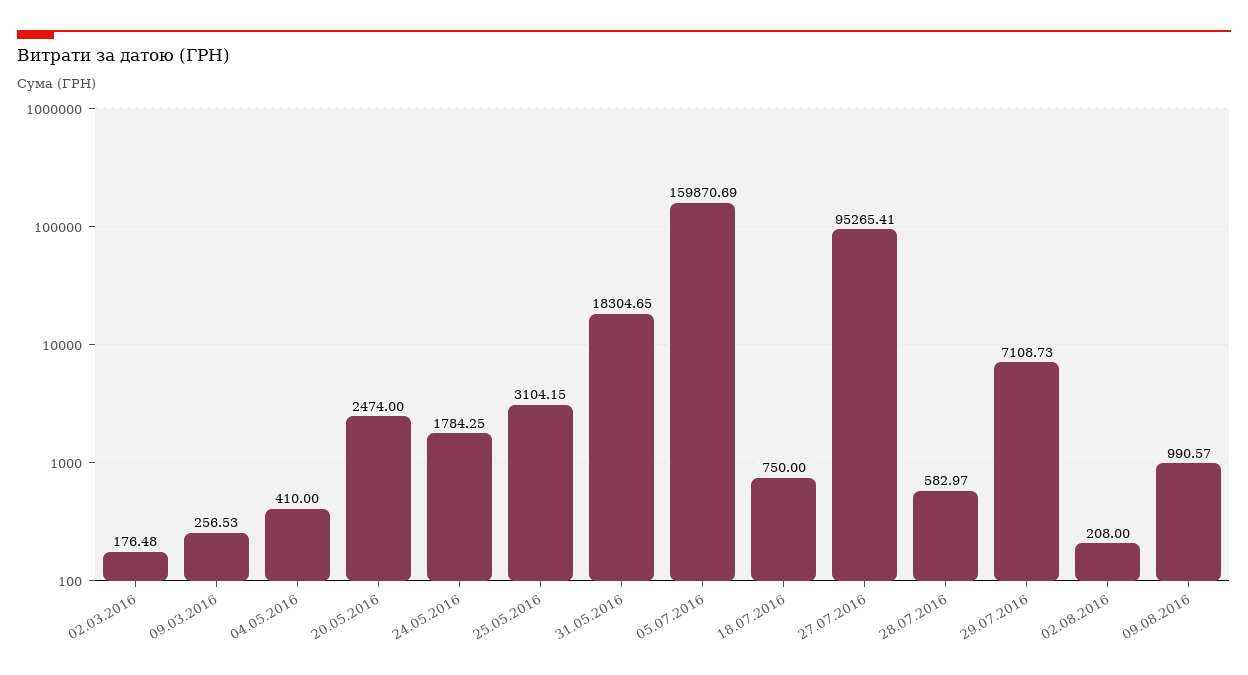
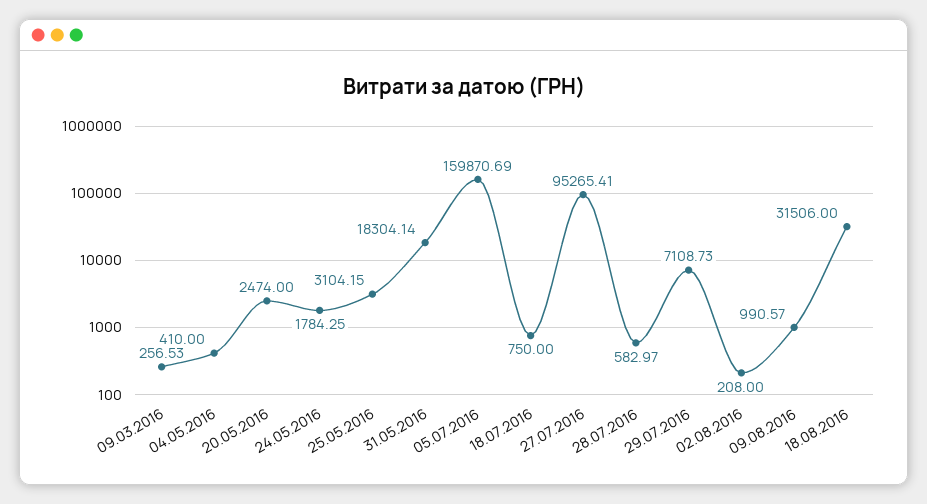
02.03.2016: 176.48 -> none
31.05.2016: 18304.65 -> 18304.14
18.08.2016: none -> 31506

